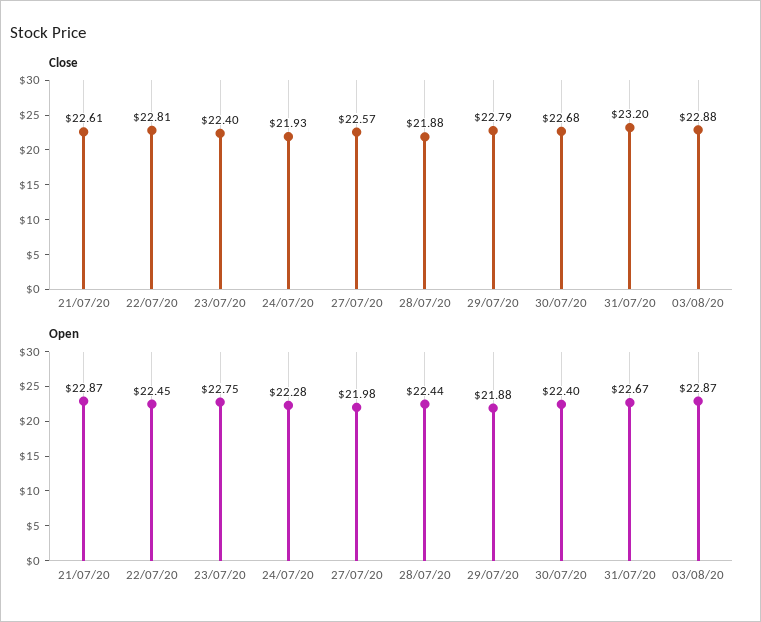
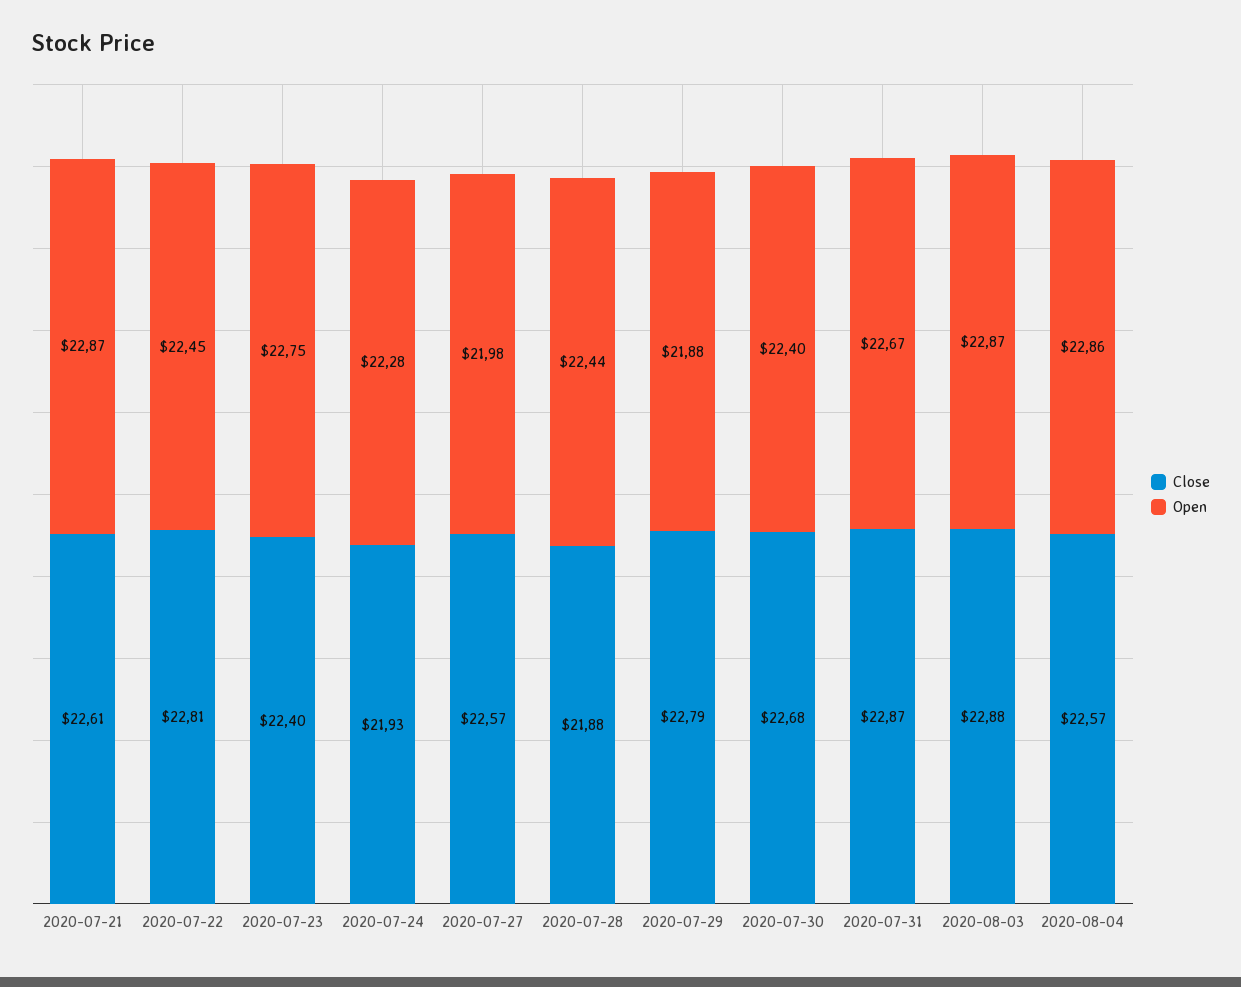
Close, 31/07/20: 23.2 -> 22.87
Close, 2020-08-04: none -> 22.57
Open, 2020-08-04: none -> 22.86

